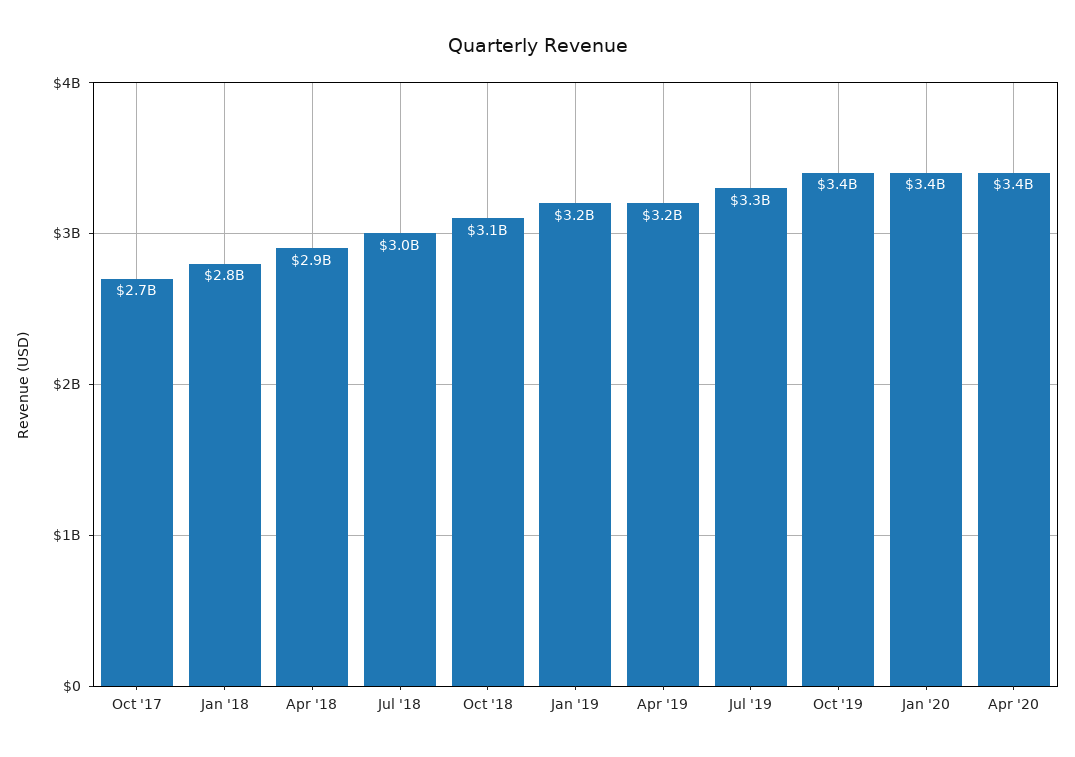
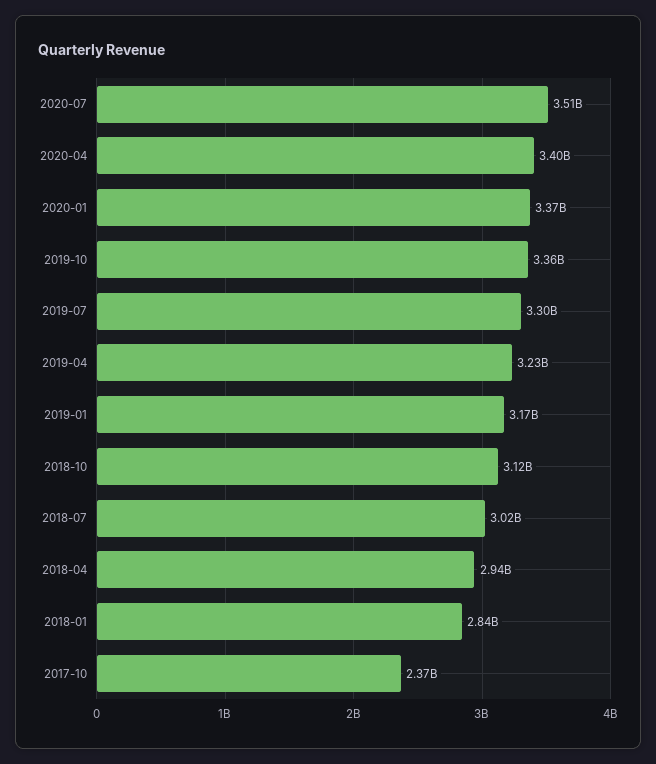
Oct '17: 2700000000 -> 2370000000
2020-07: none -> 3510000000

